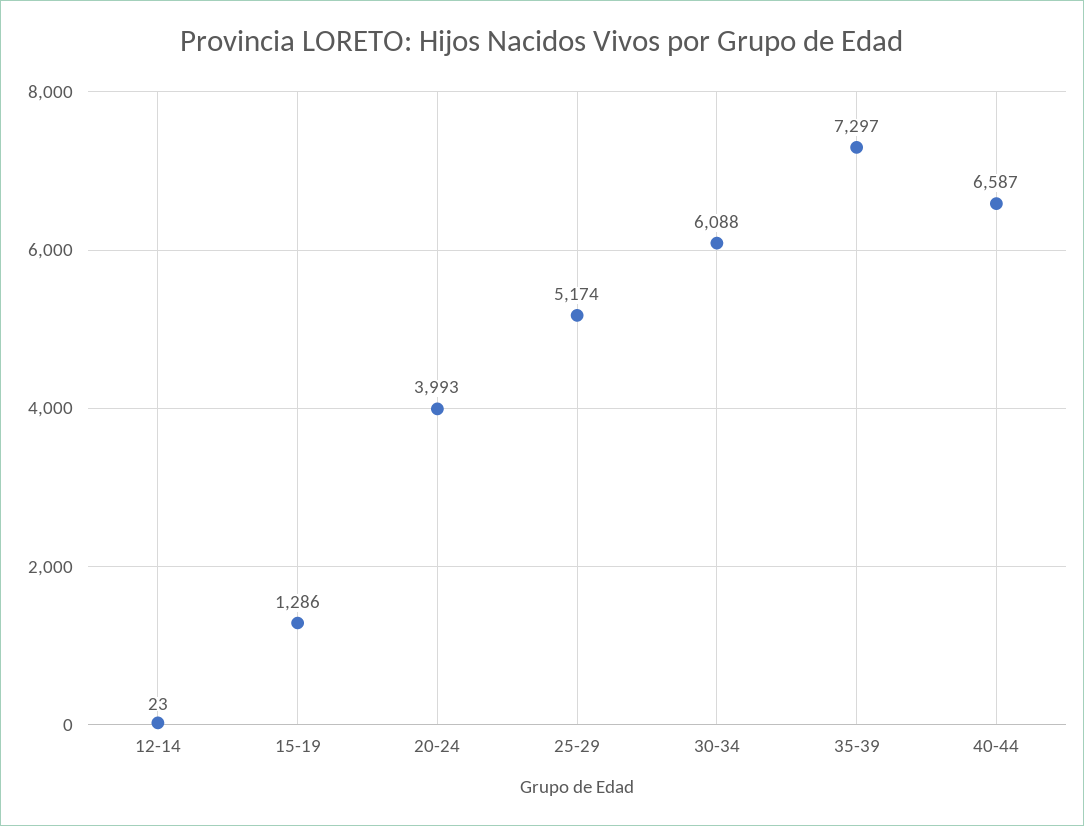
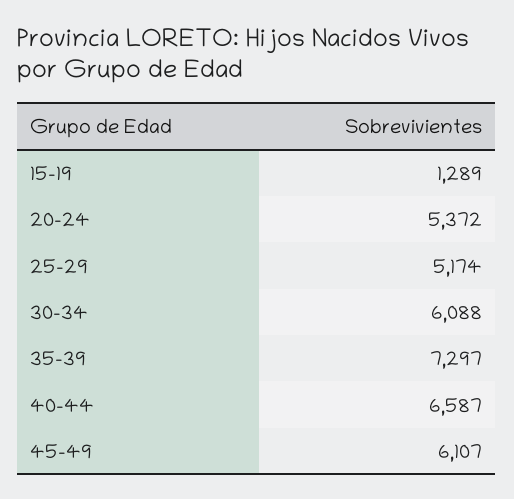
12-14: 23 -> none
15-19: 1286 -> 1289
20-24: 3993 -> 5372
45-49: none -> 6107

